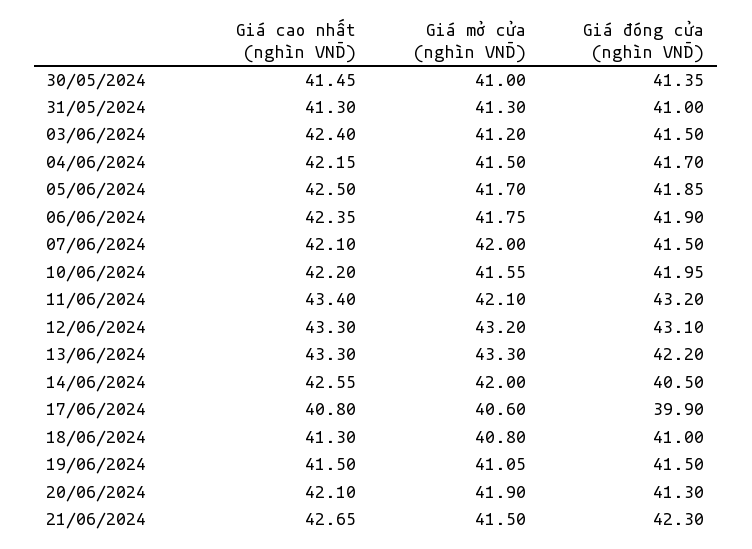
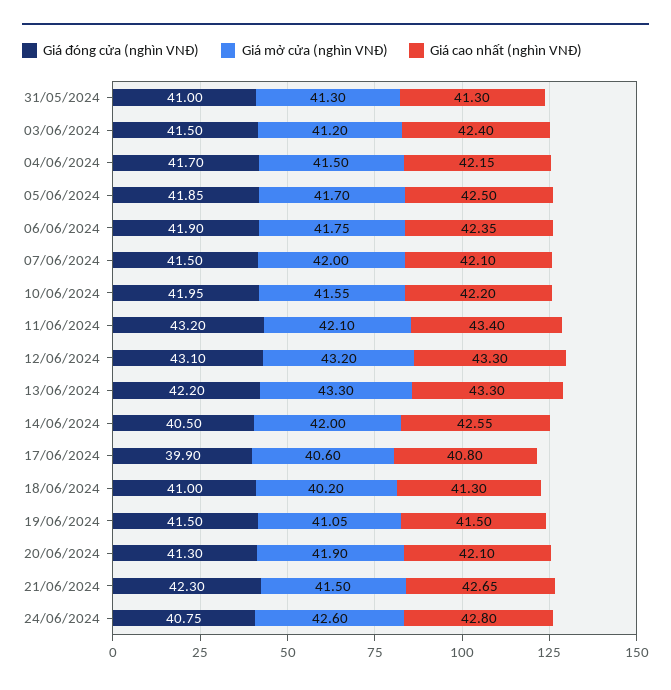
Giá cao nhất (nghìn VNĐ), 30/05/2024: 41.45 -> none
Giá mở cửa (nghìn VNĐ), 30/05/2024: 41 -> none
Giá đóng cửa (nghìn VNĐ), 30/05/2024: 41.35 -> none
Giá mở cửa (nghìn VNĐ), 18/06/2024: 40.8 -> 40.2
Giá đóng cửa (nghìn VNĐ), 24/06/2024: none -> 40.75
Giá mở cửa (nghìn VNĐ), 24/06/2024: none -> 42.6
Giá cao nhất (nghìn VNĐ), 24/06/2024: none -> 42.8

